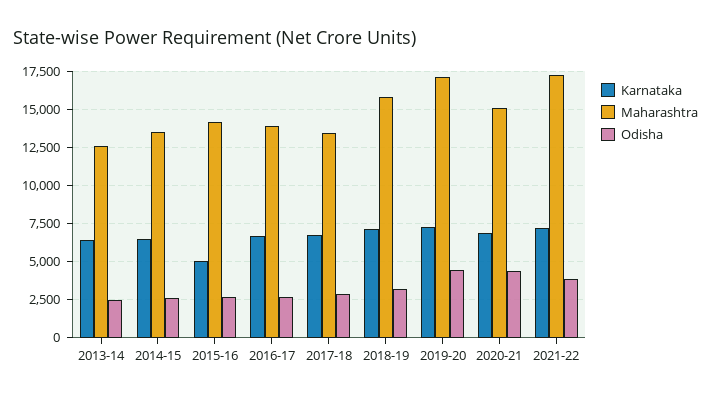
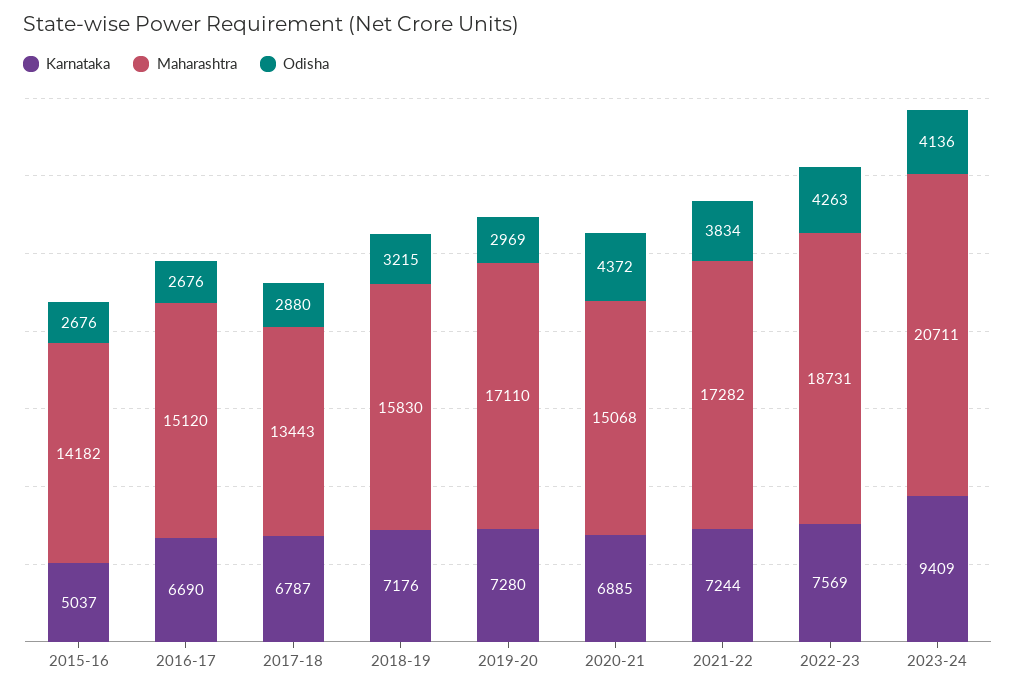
Karnataka, 2013-14: 6500 -> none
Maharashtra, 2013-14: 12500 -> none
Odisha, 2013-14: 2500 -> none
Karnataka, 2014-15: 6500 -> none
Maharashtra, 2014-15: 13500 -> none
Odisha, 2014-15: 2500 -> none
Maharashtra, 2016-17: 14000 -> 15120
Odisha, 2019-20: 4500 -> 2969
Karnataka, 2022-23: none -> 7569
Maharashtra, 2022-23: none -> 18731
Odisha, 2022-23: none -> 4263
Karnataka, 2023-24: none -> 9409
Maharashtra, 2023-24: none -> 20711
Odisha, 2023-24: none -> 4136

